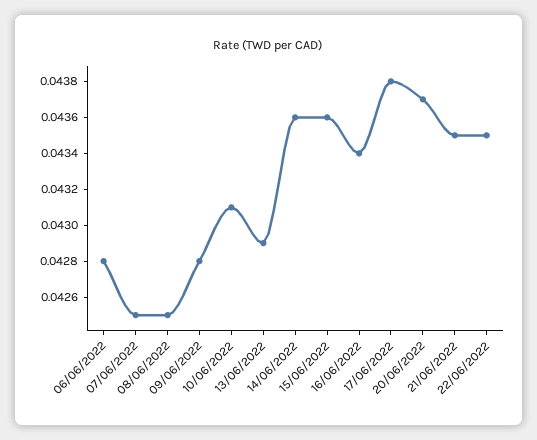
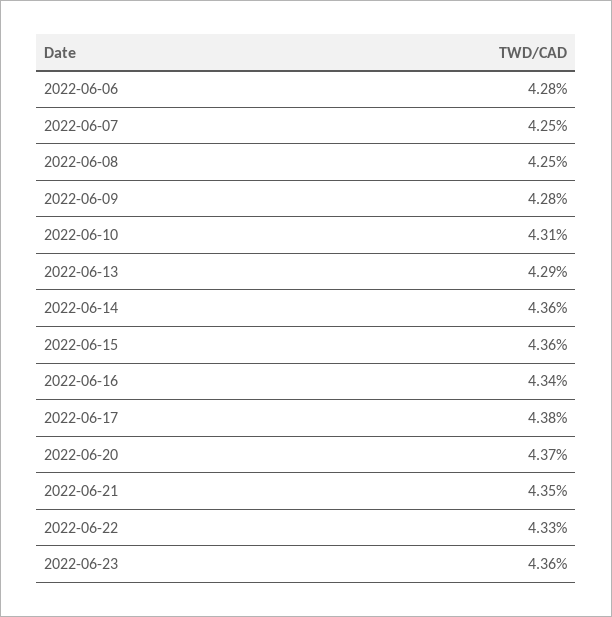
22/06/2022: 0.0435 -> 0.0433
2022-06-23: none -> 0.0436

